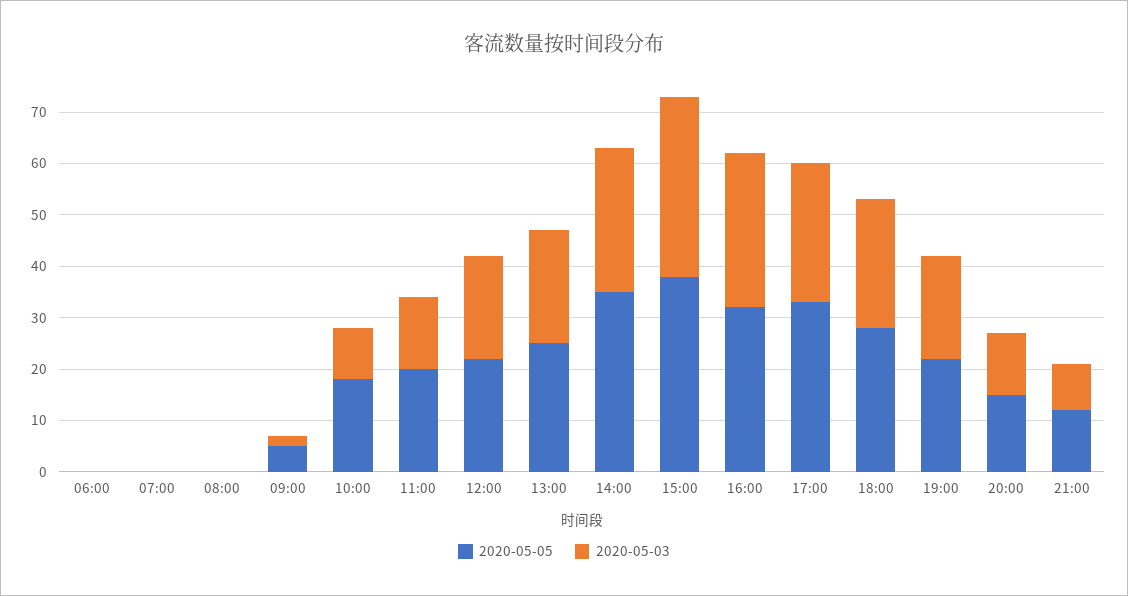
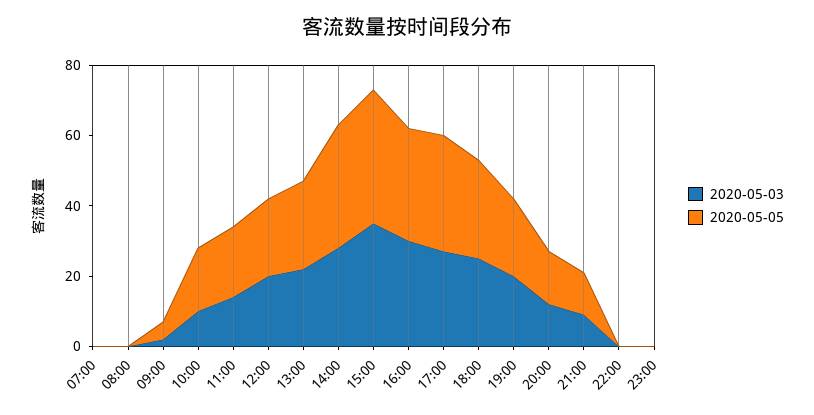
2020-05-05, 06:00: 0 -> none
2020-05-03, 06:00: 0 -> none
2020-05-03, 22:00: none -> 0
2020-05-05, 22:00: none -> 0
2020-05-03, 23:00: none -> 0
2020-05-05, 23:00: none -> 0

